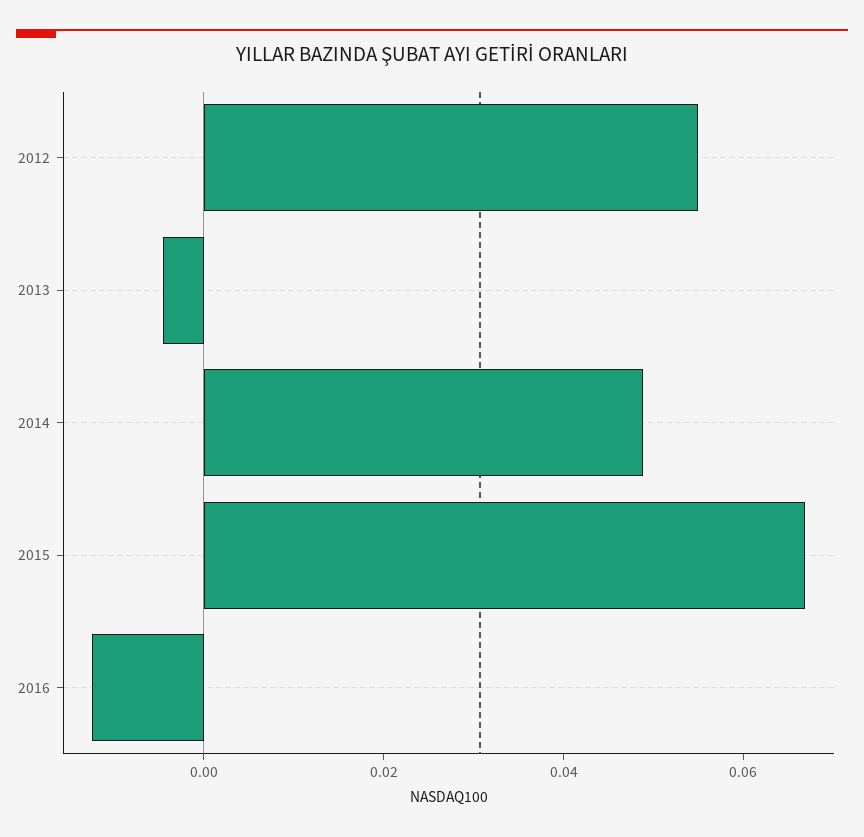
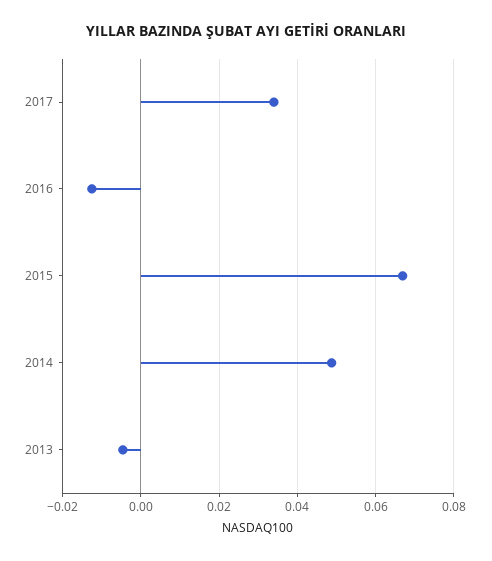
2012: 0.055 -> none
2017: none -> 0.034

